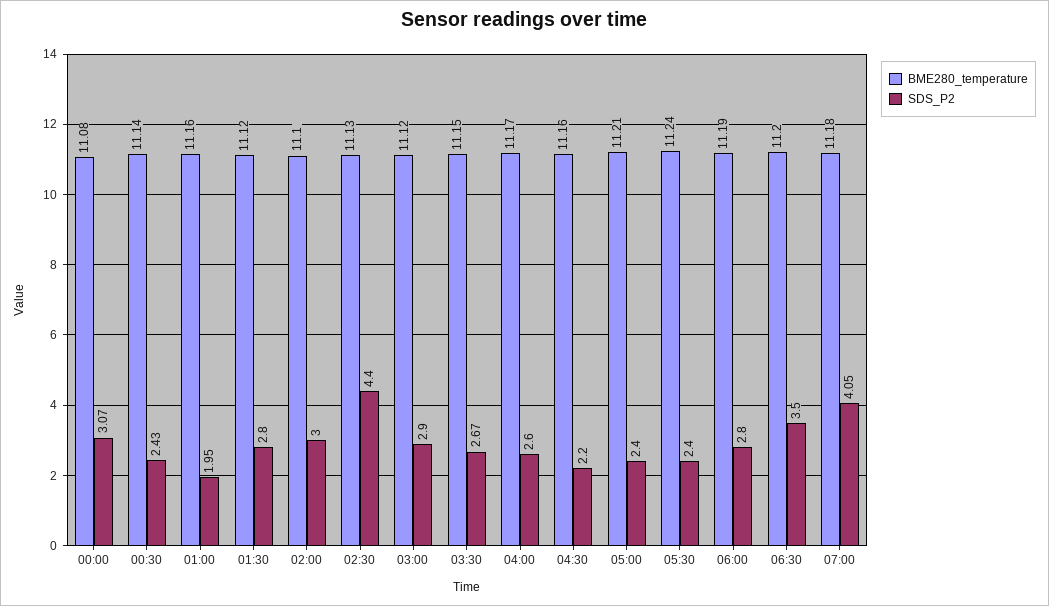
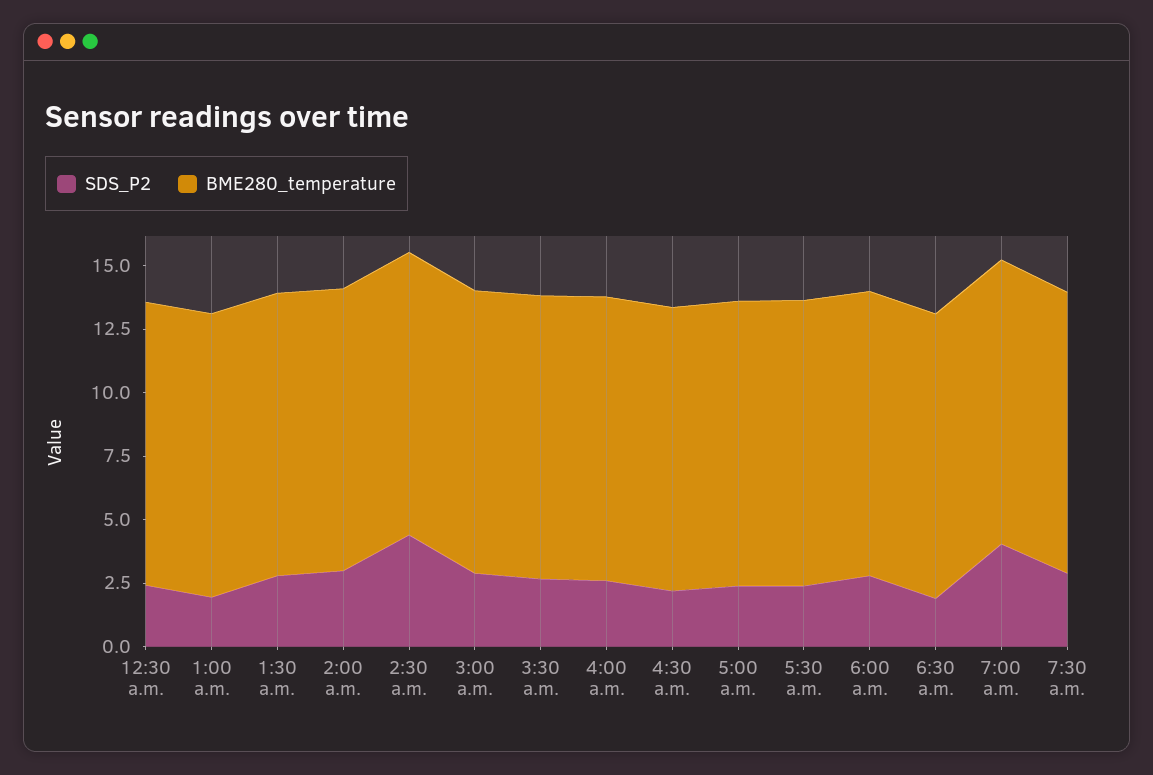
BME280_temperature, 00:00: 11.08 -> none
SDS_P2, 00:00: 3.07 -> none
SDS_P2, 06:30: 3.5 -> 2
SDS_P2, 7:30 a.m.: none -> 3
BME280_temperature, 7:30 a.m.: none -> 11

